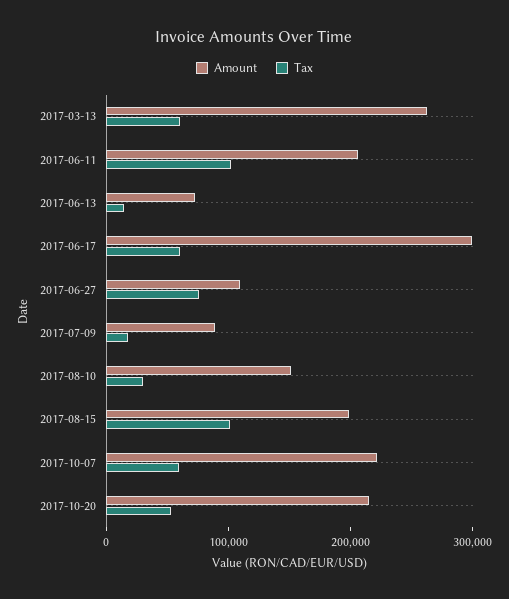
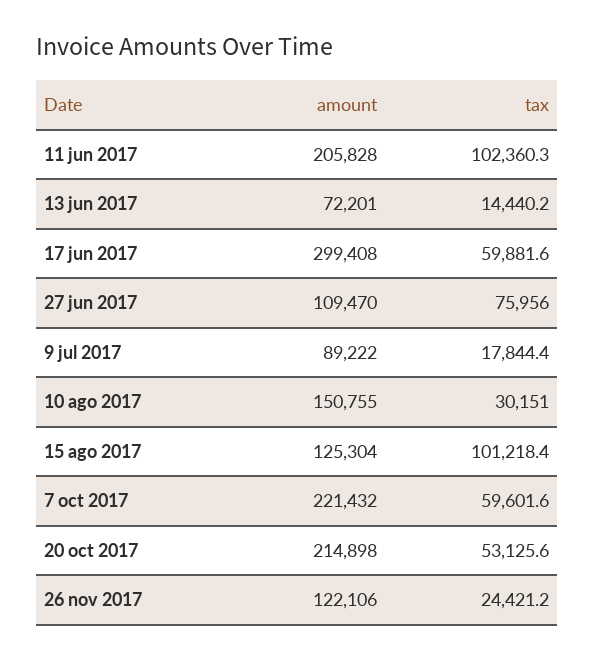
Amount, 2017-03-13: 260000 -> none
Tax, 2017-03-13: 60000 -> none
Amount, 2017-08-15: 200000 -> 125304
Amount, 26 nov 2017: none -> 122106
Tax, 26 nov 2017: none -> 24421.2

